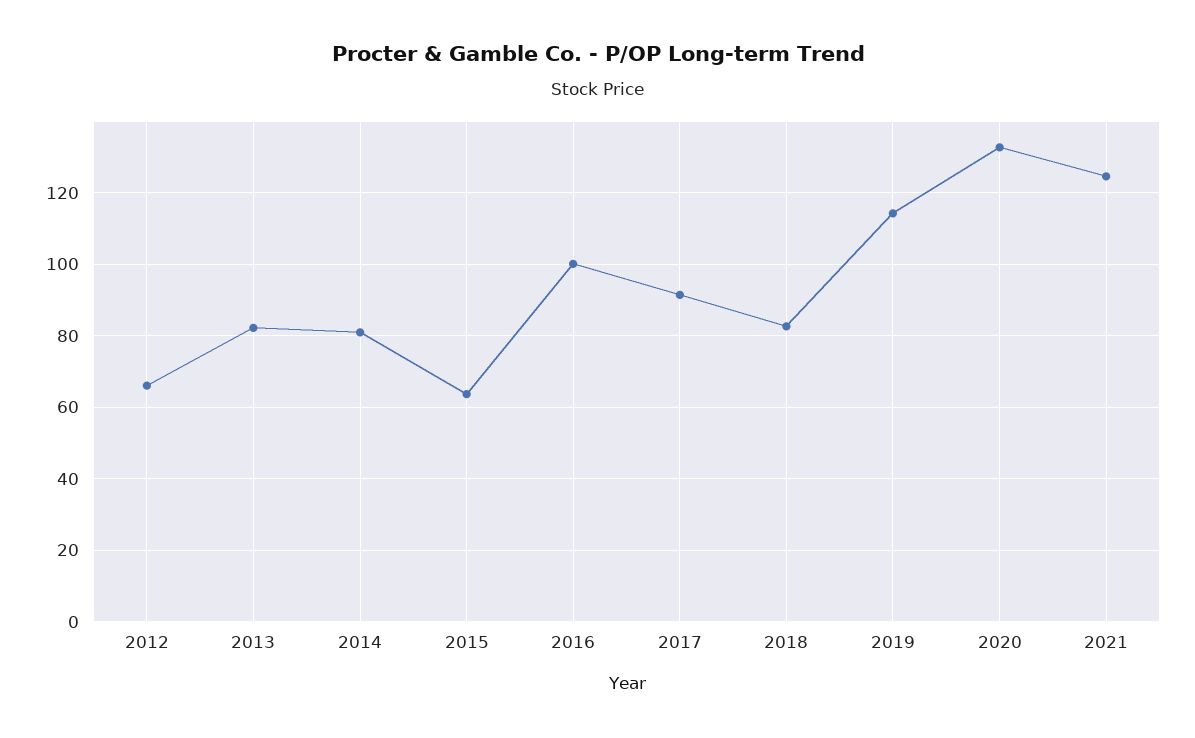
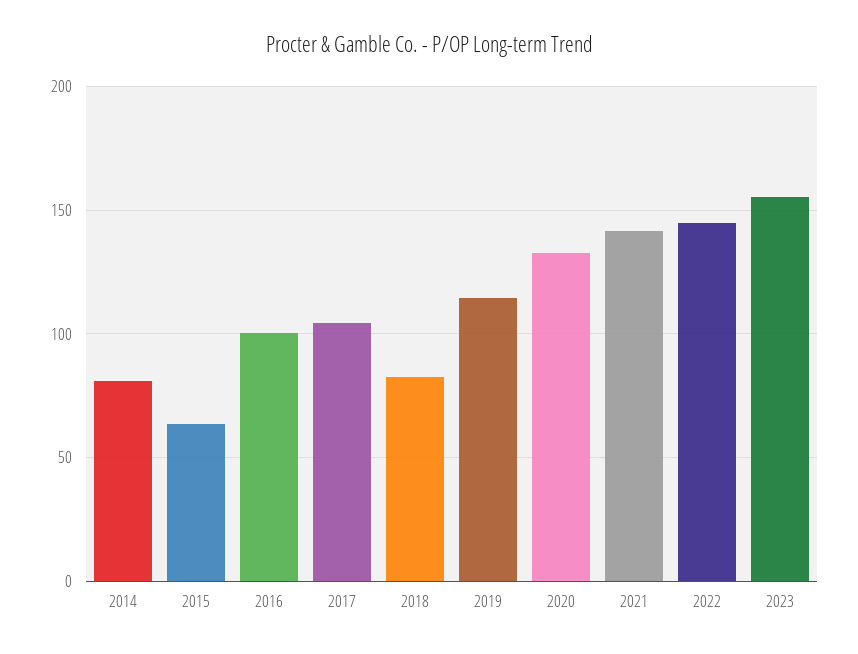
2012: 66 -> none
2013: 82 -> none
2017: 92 -> 105
2021: 124 -> 140
2022: none -> 145
2023: none -> 155

